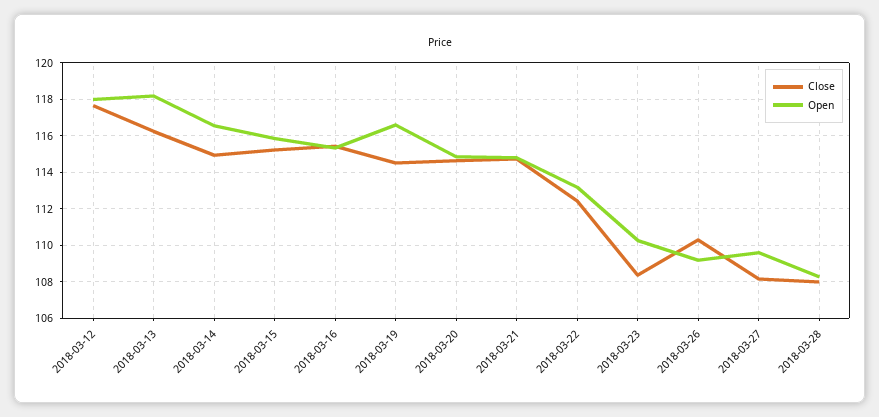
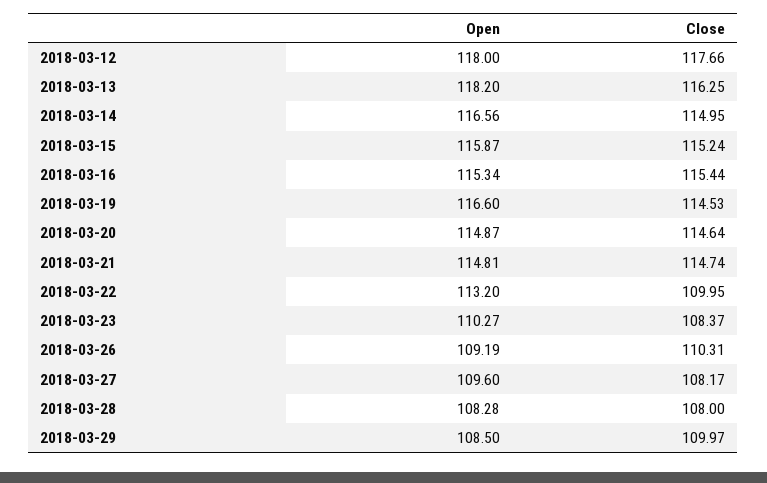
Close, 2018-03-22: 112.5 -> 109.95
Open, 2018-03-29: none -> 108.5
Close, 2018-03-29: none -> 109.97

